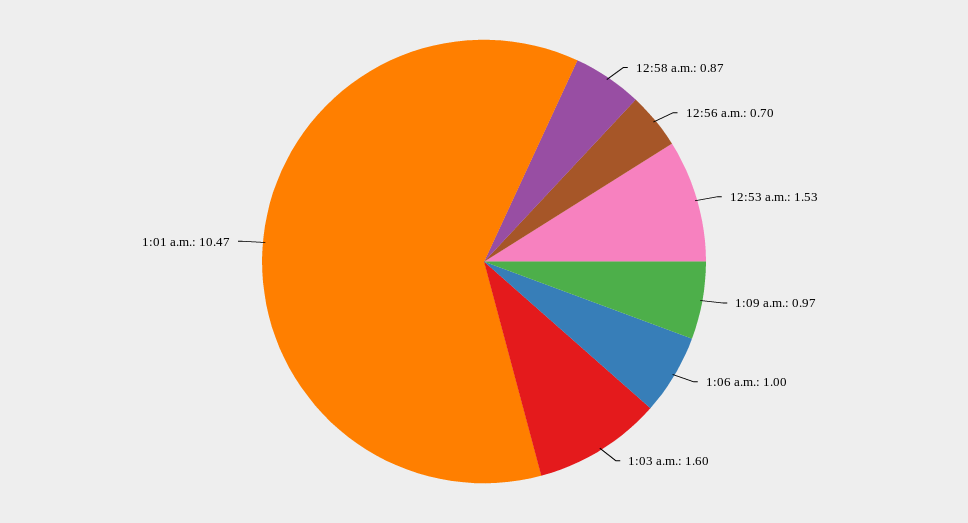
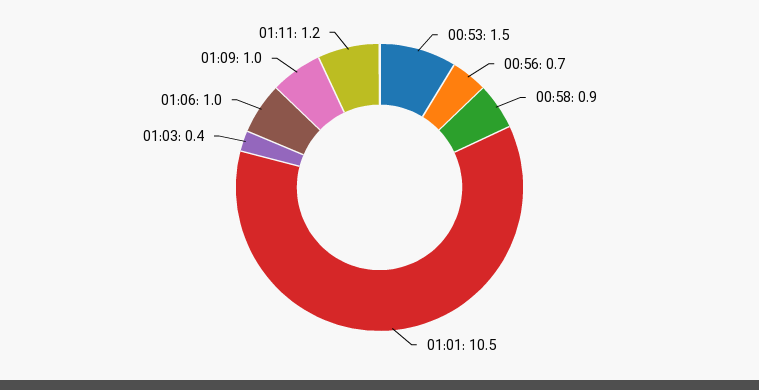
1:03 a.m.: 1.6 -> 0.4
01:11: none -> 1.2

